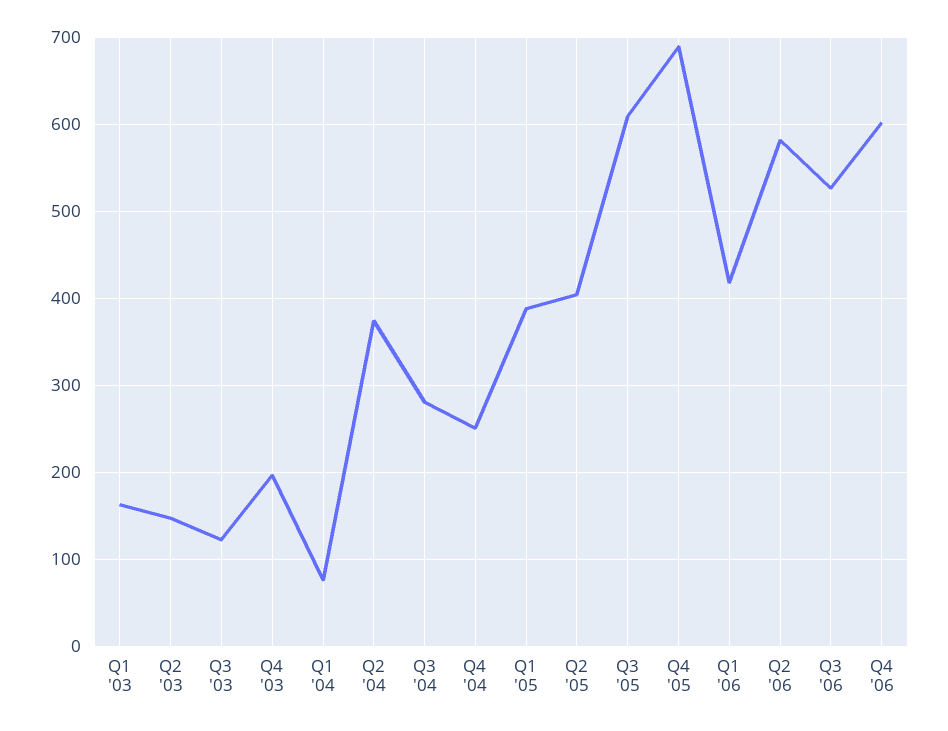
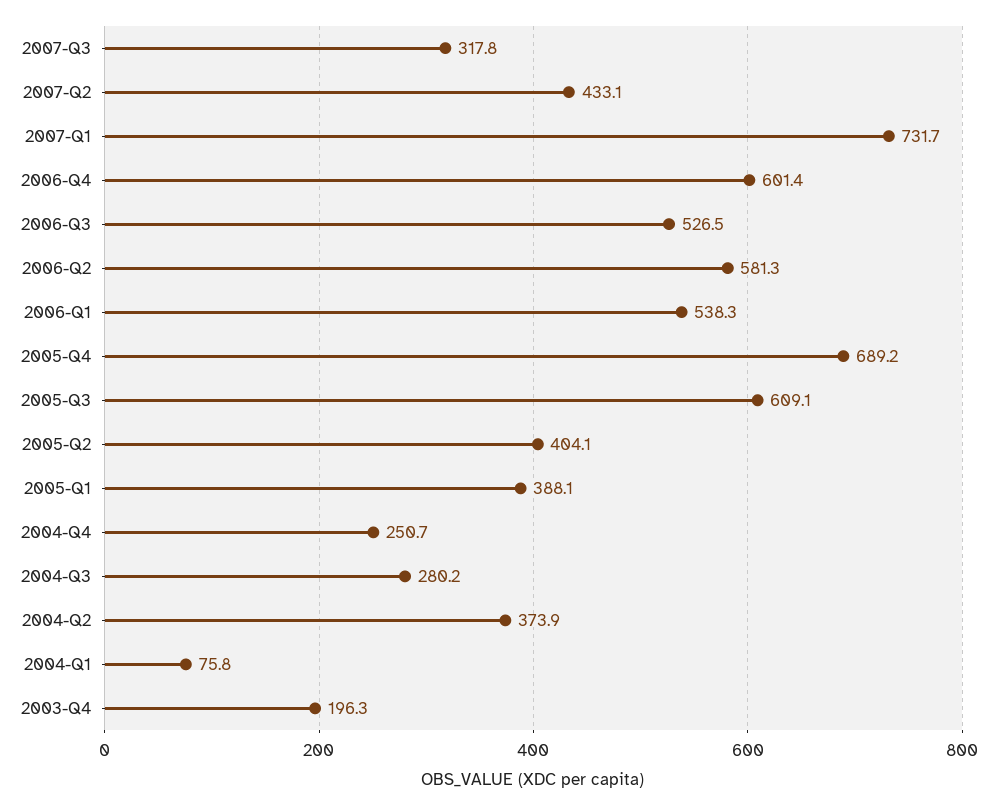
Q1 '03: 160 -> none
Q2 '03: 150 -> none
Q3 '03: 120 -> none
Q1 '06: 420 -> 538.3
2007-Q3: none -> 317.8
2007-Q2: none -> 433.1
2007-Q1: none -> 731.7

